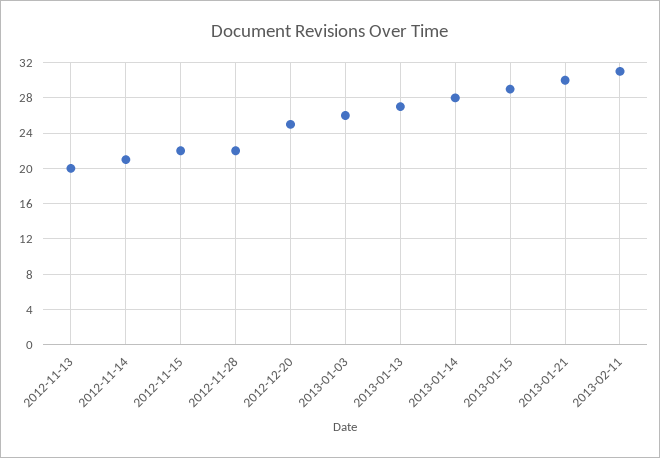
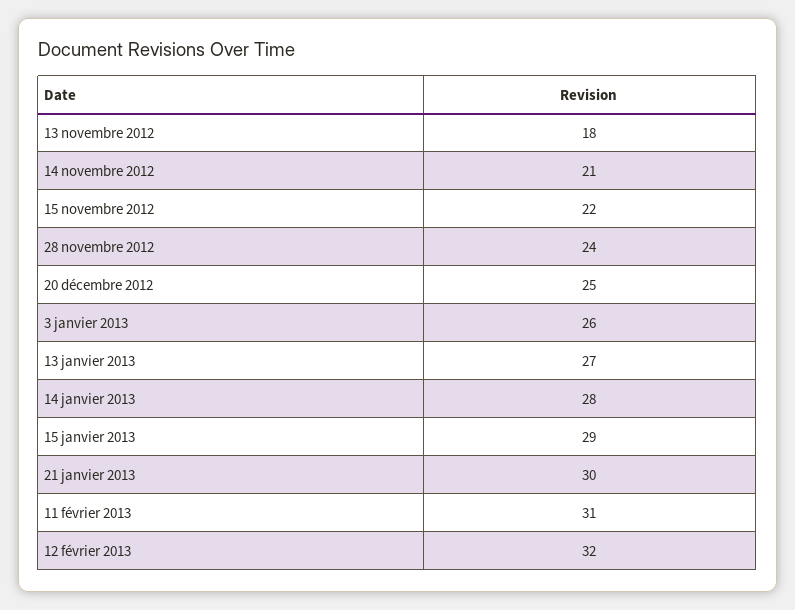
2012-11-13: 20 -> 18
2012-11-28: 22 -> 24
12 février 2013: none -> 32

